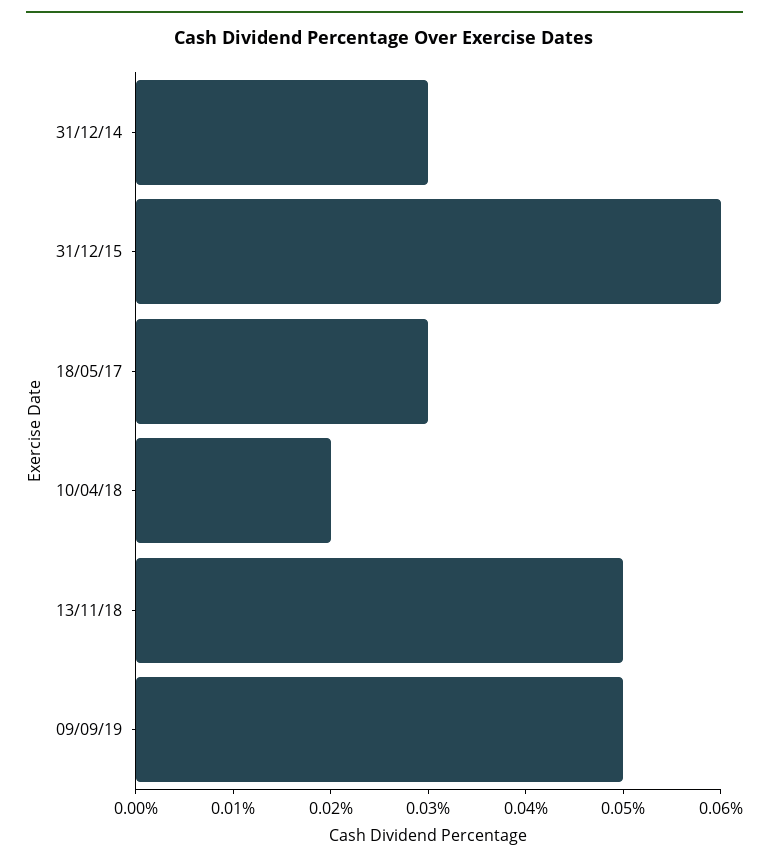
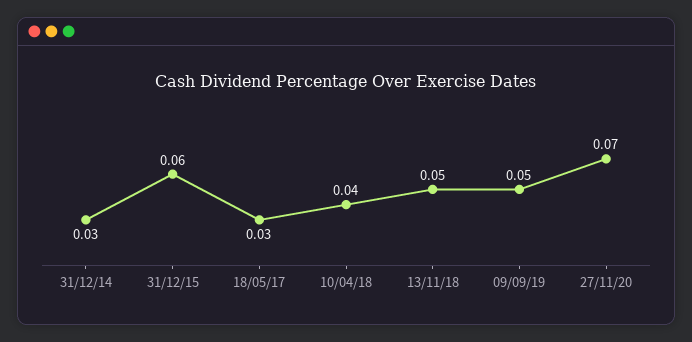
10/04/18: 0.02 -> 0.04
27/11/20: none -> 0.07

